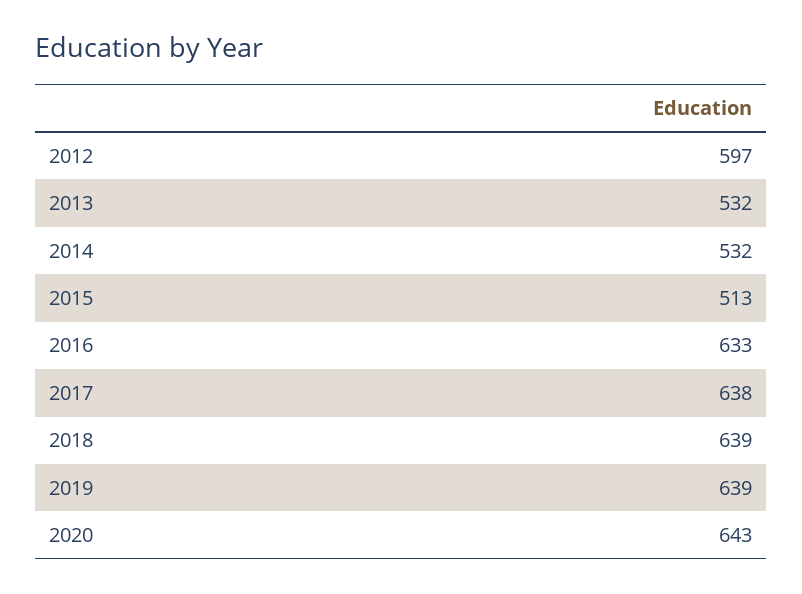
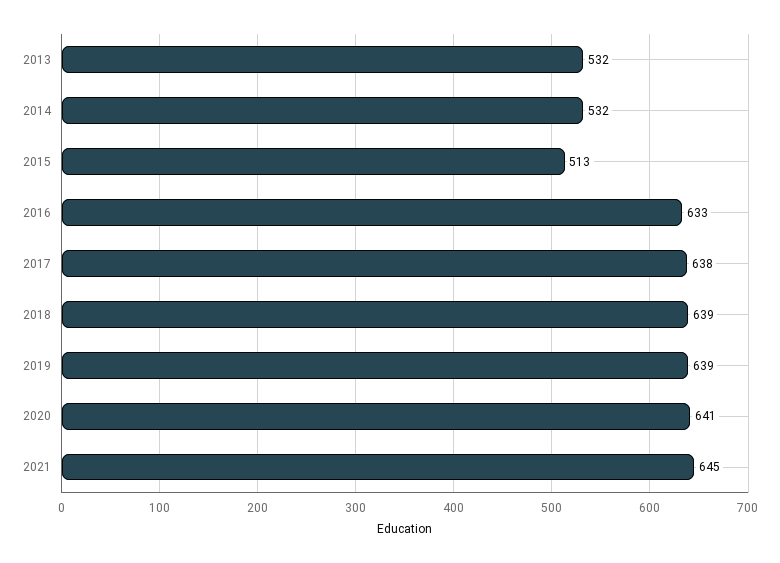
2012: 597 -> none
2020: 643 -> 641
2021: none -> 645

